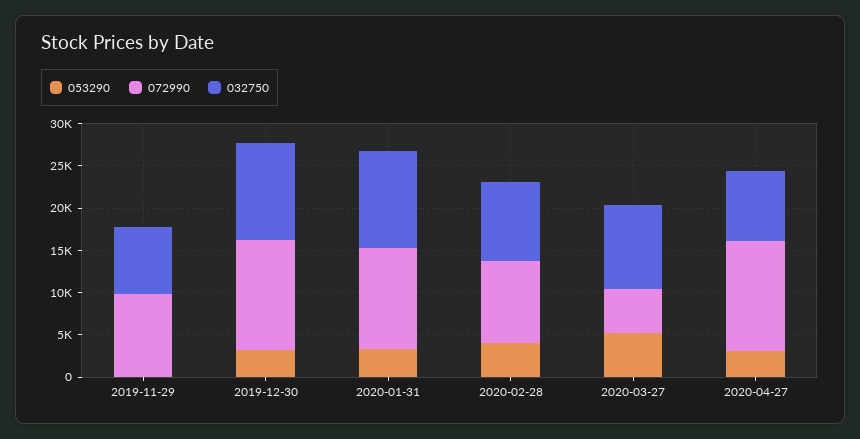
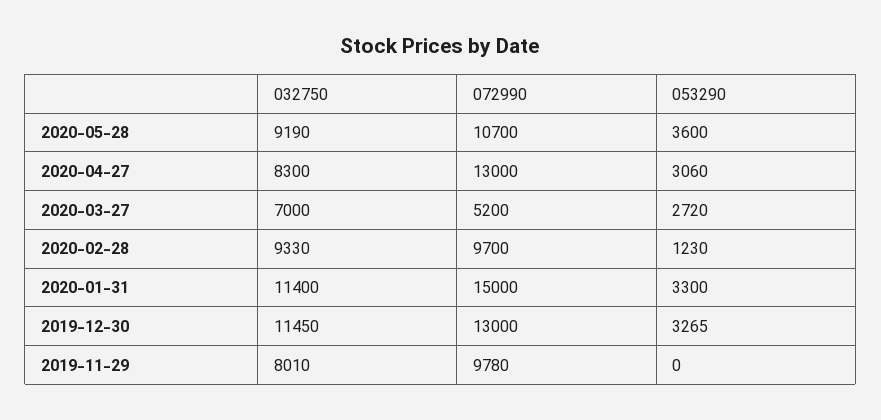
072990, 2020-01-31: 12000 -> 15000
053290, 2020-02-28: 4000 -> 1230
053290, 2020-03-27: 5000 -> 2720
032750, 2020-03-27: 10000 -> 7000
032750, 2020-05-28: none -> 9190
072990, 2020-05-28: none -> 10700
053290, 2020-05-28: none -> 3600

